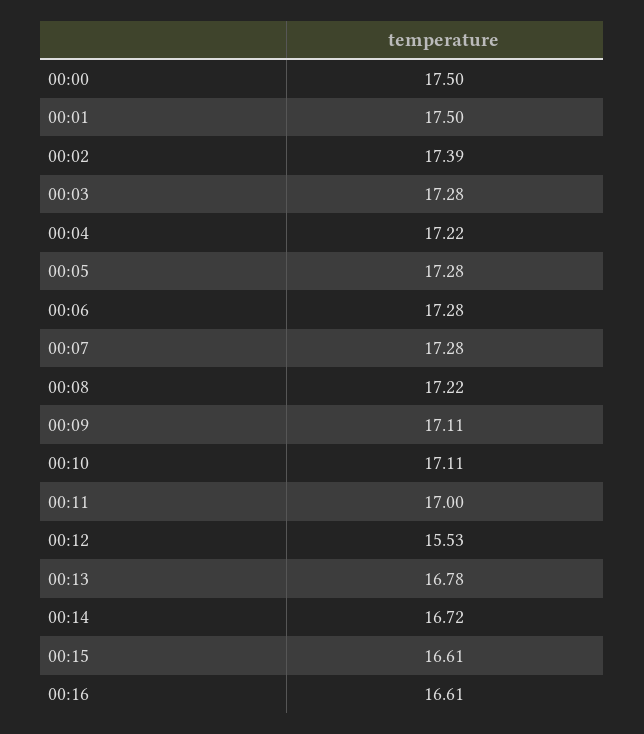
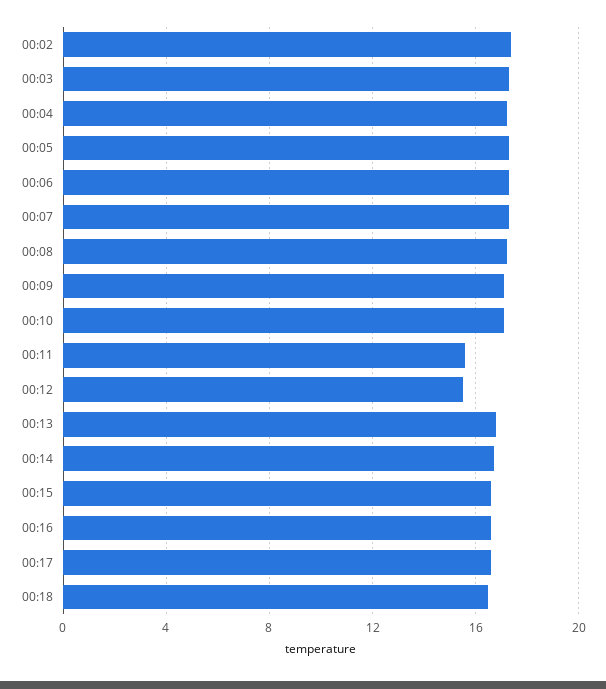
00:00: 17.5 -> none
00:01: 17.5 -> none
00:11: 17 -> 15.5
00:17: none -> 16.5
00:18: none -> 16.5

